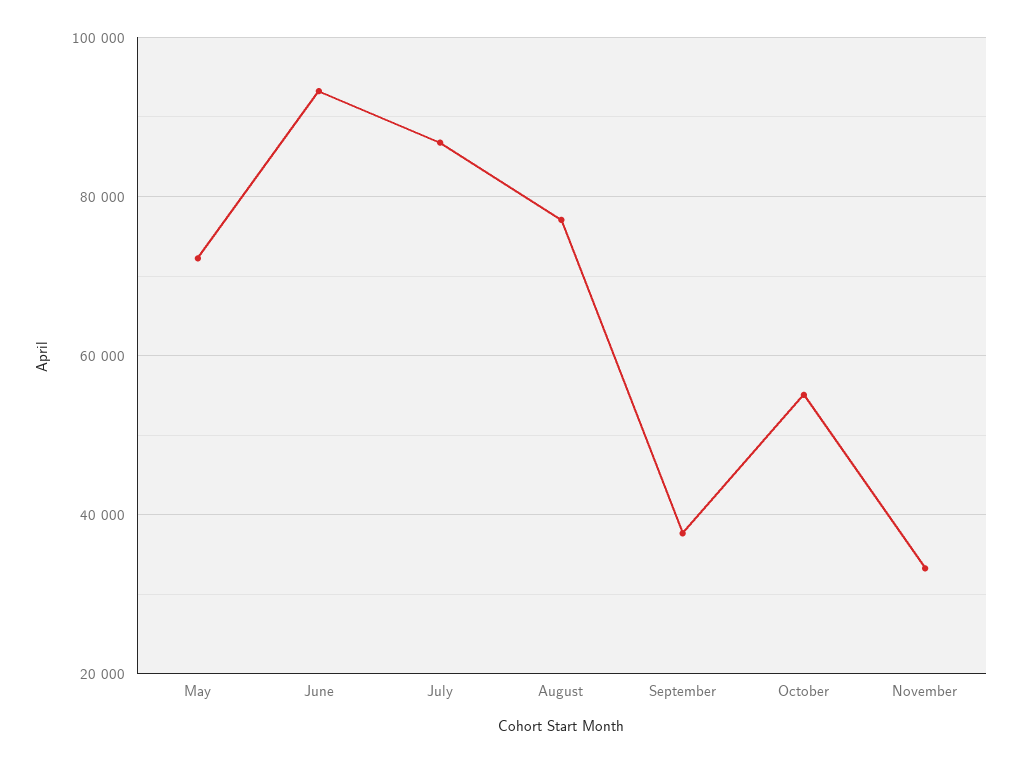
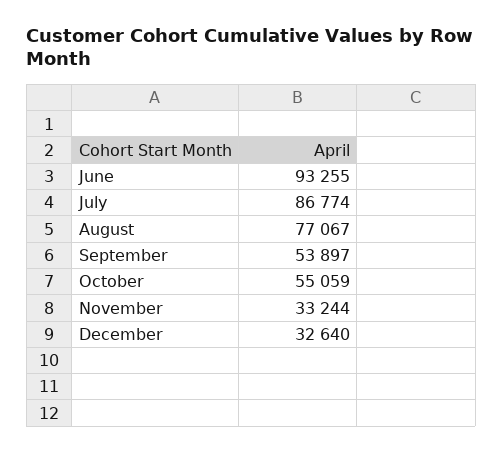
May: 72000 -> none
September: 38000 -> 53897
December: none -> 32640

